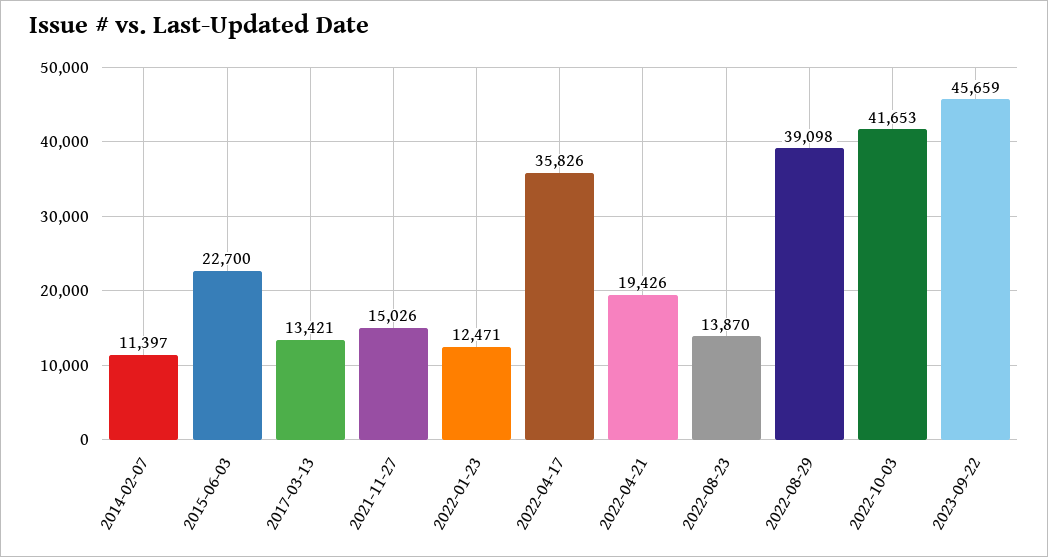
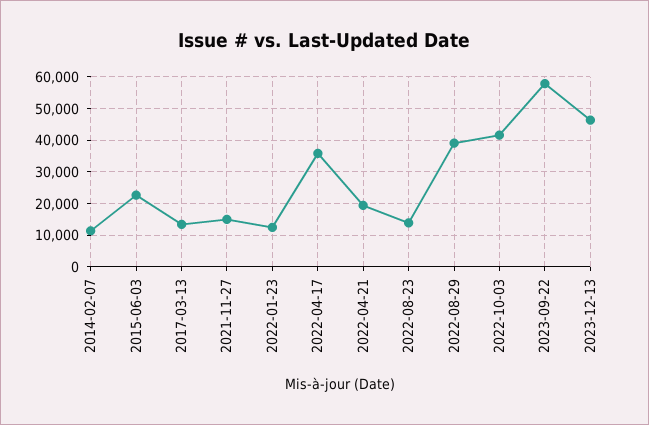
2023-09-22: 45659 -> 58000
2023-12-13: none -> 46000

